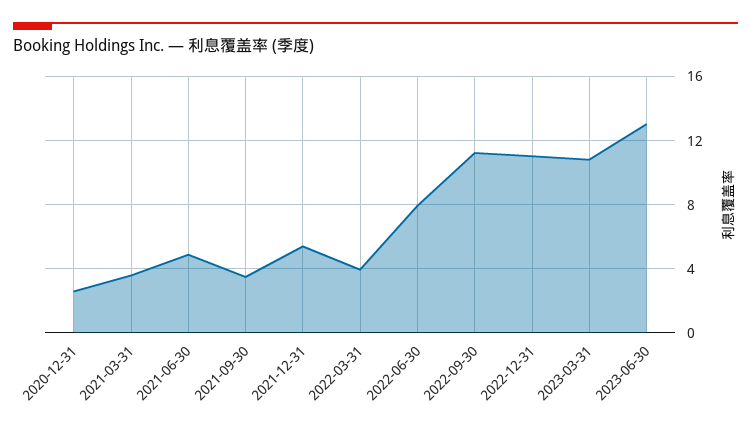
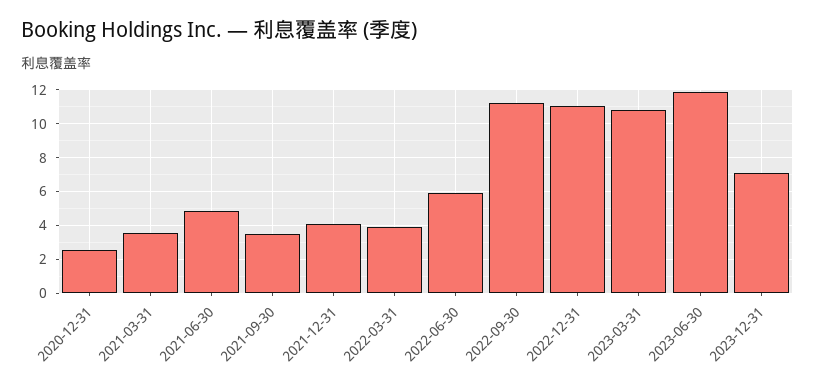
2021-12-31: 5.5 -> 4
2022-06-30: 8 -> 6
2023-06-30: 13 -> 12
2023-12-31: none -> 7

